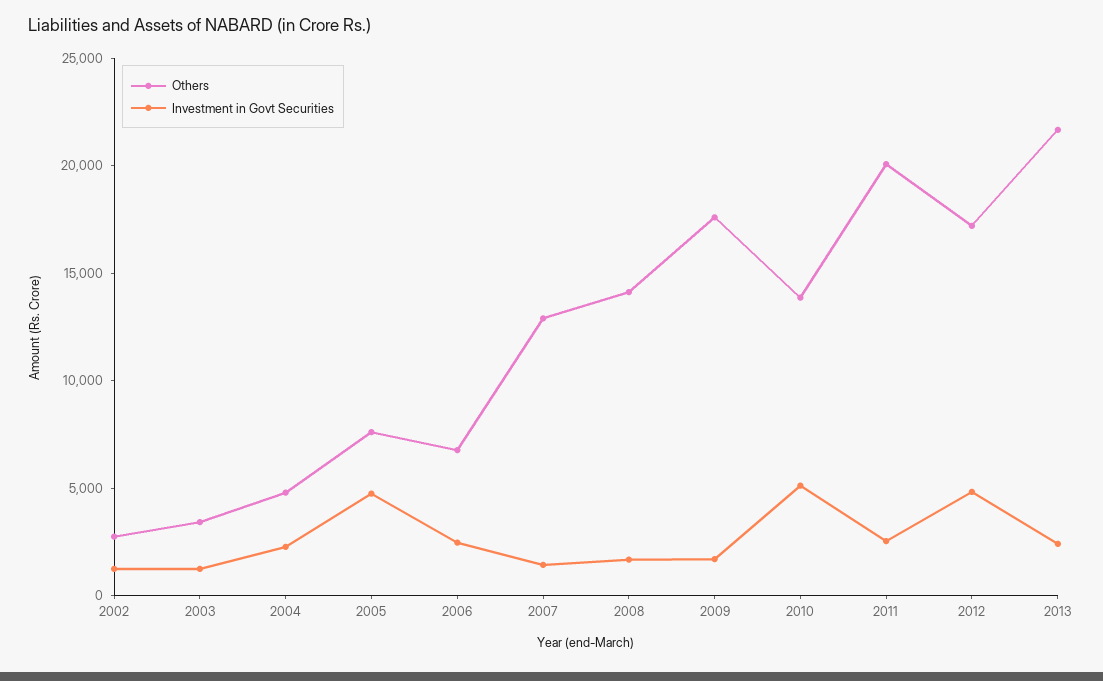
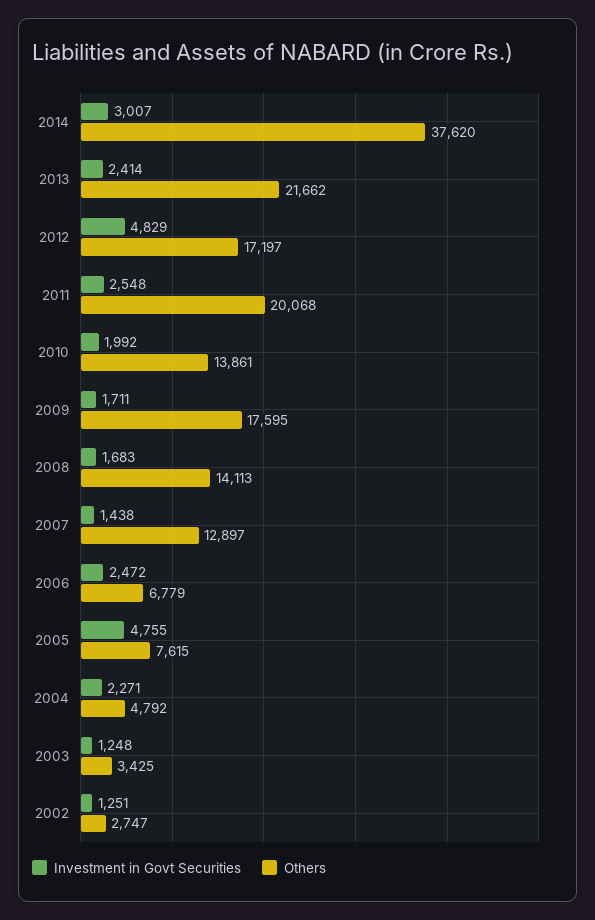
Investment in Govt Securities, 2010: 5000 -> 1992
Investment in Govt Securities, 2014: none -> 3007
Others, 2014: none -> 37620

